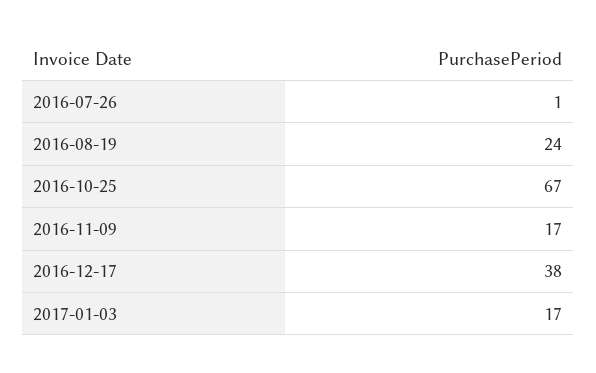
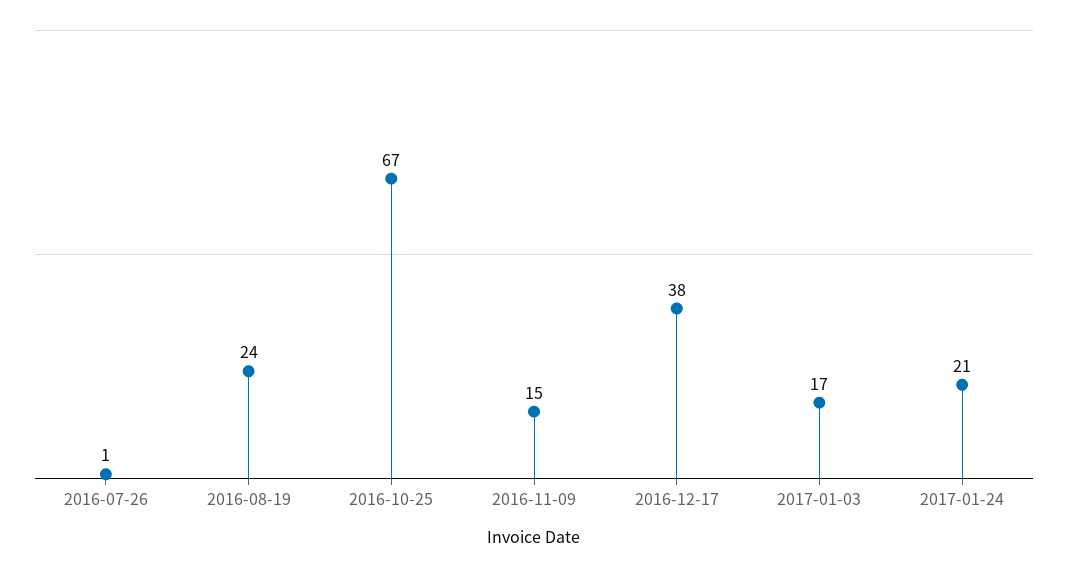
2016-11-09: 17 -> 15
2017-01-24: none -> 21

